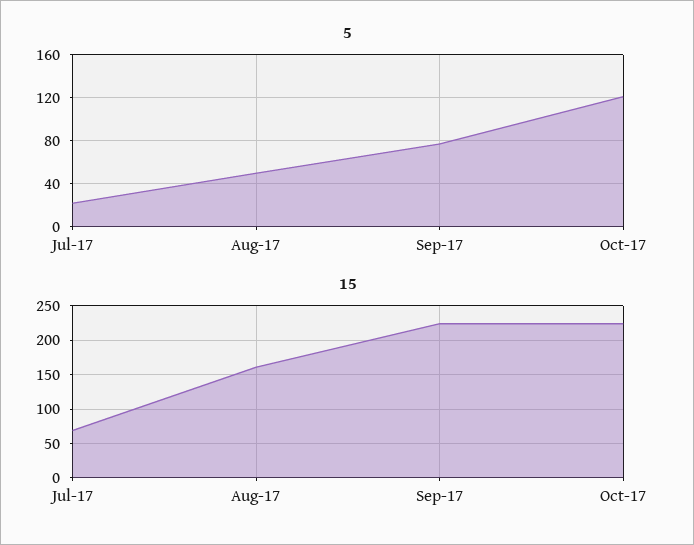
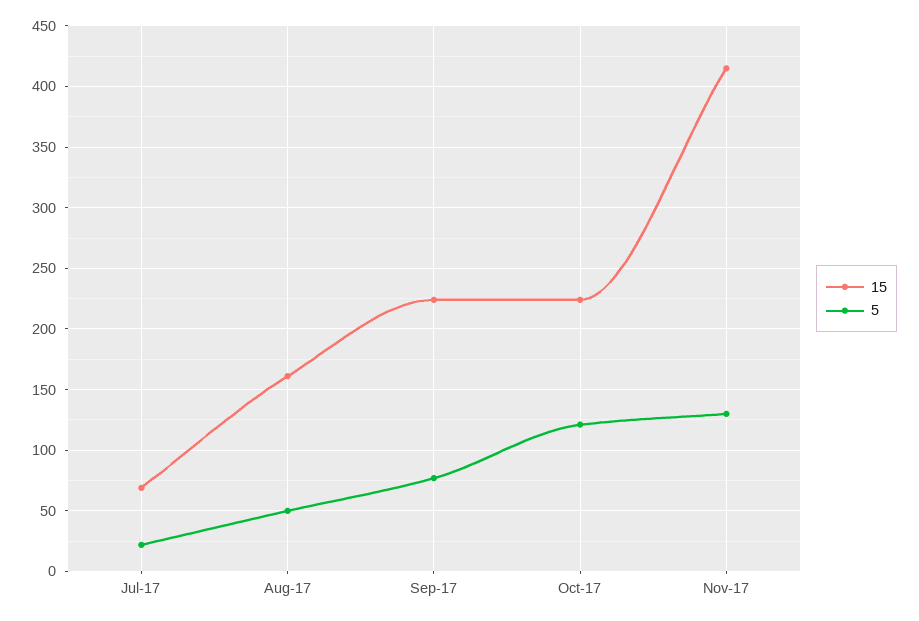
15, Nov-17: none -> 415
5, Nov-17: none -> 130

